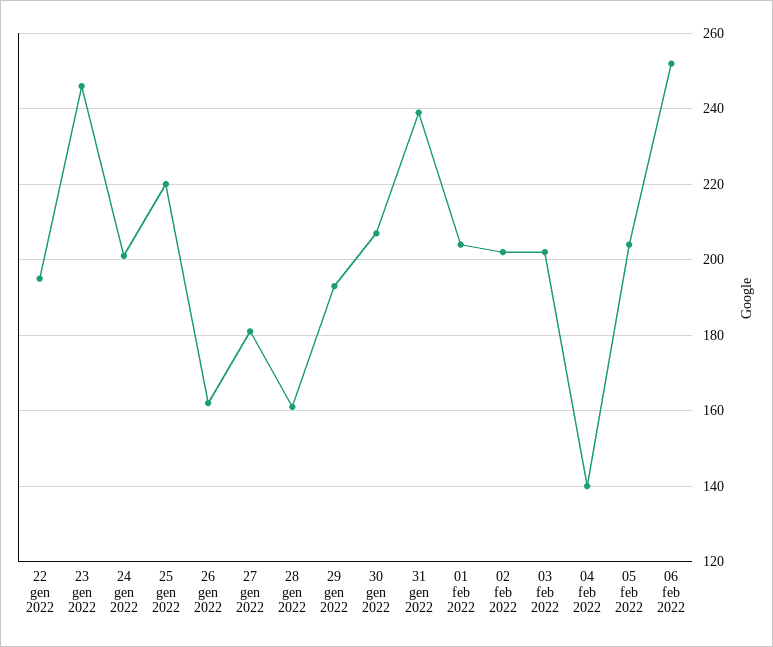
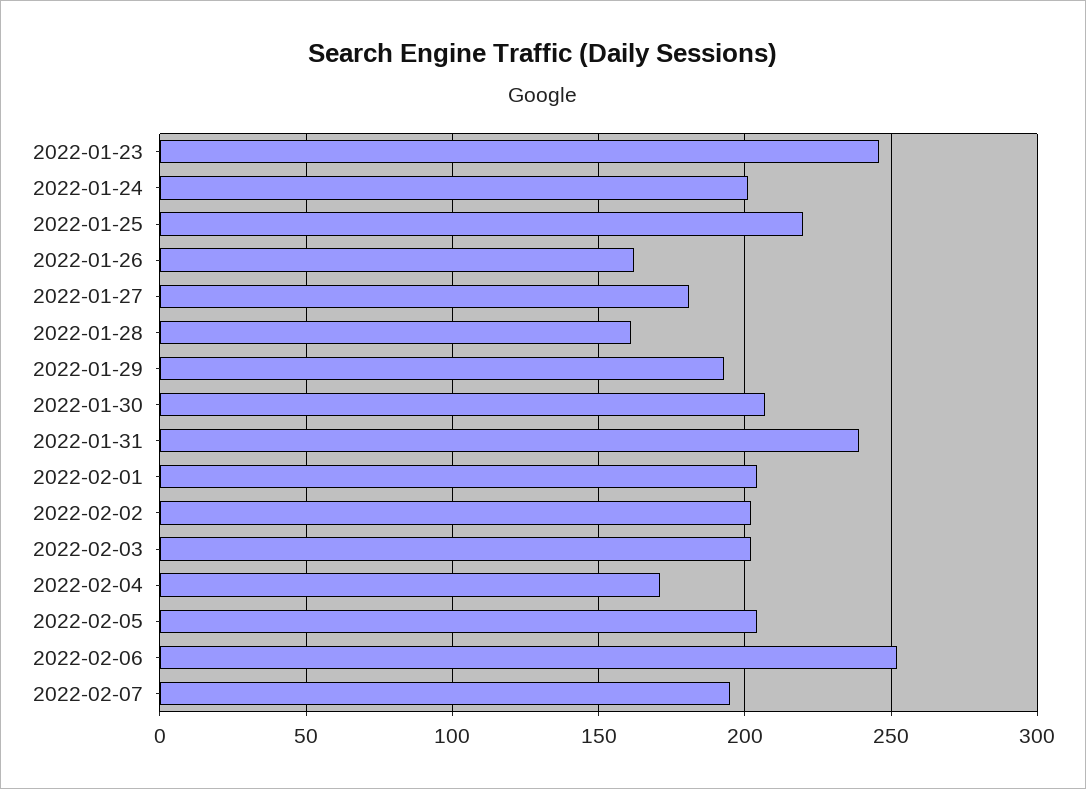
22 gen 2022: 195 -> none
04 feb 2022: 140 -> 170
2022-02-07: none -> 195

